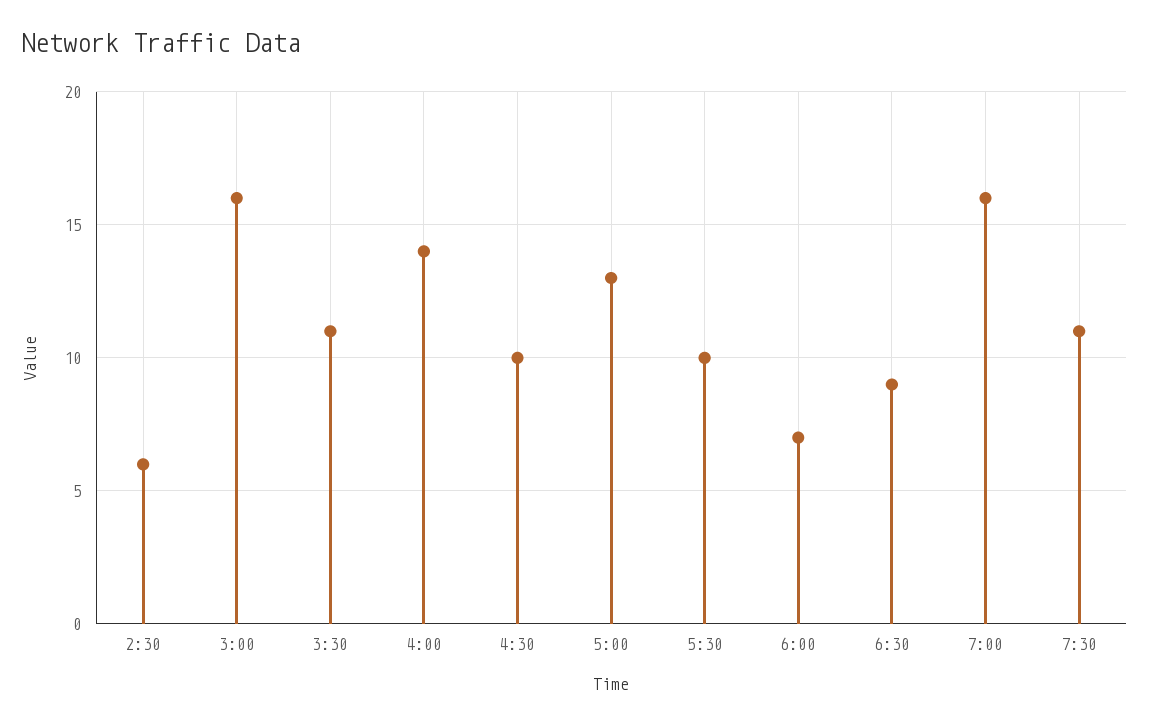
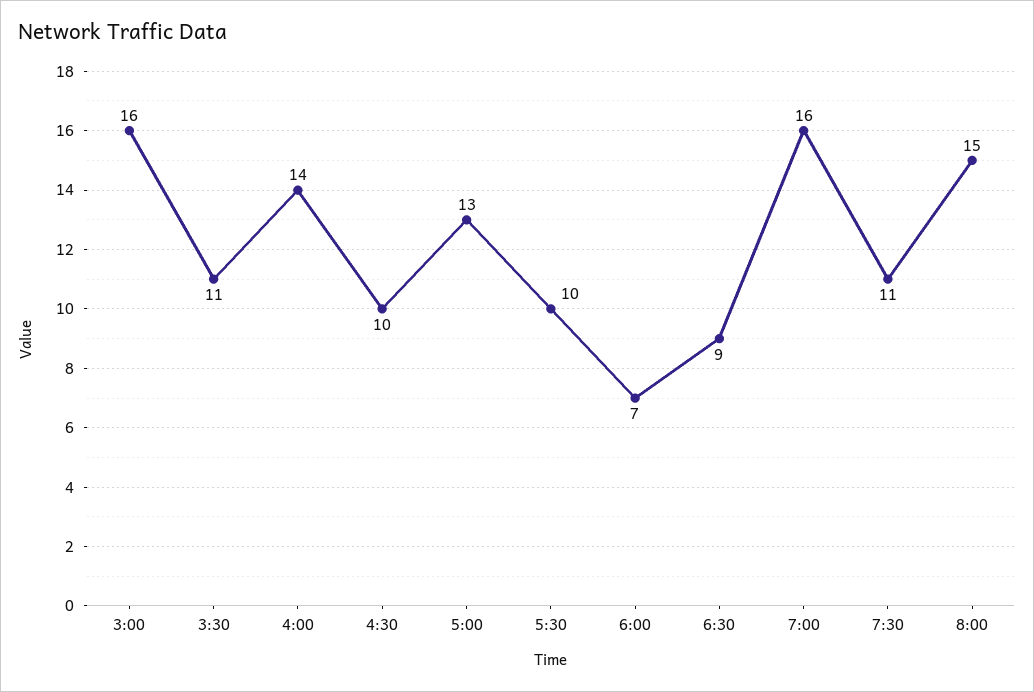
2:30: 6 -> none
8:00: none -> 15

